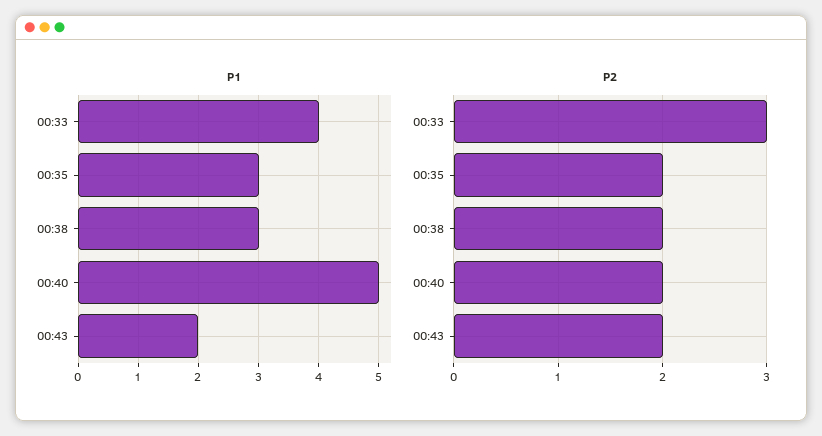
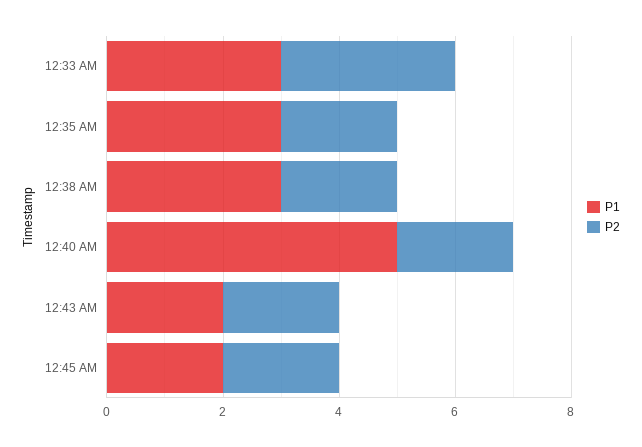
P1, 00:33: 4 -> 3
P1, 12:45 AM: none -> 2
P2, 12:45 AM: none -> 2

